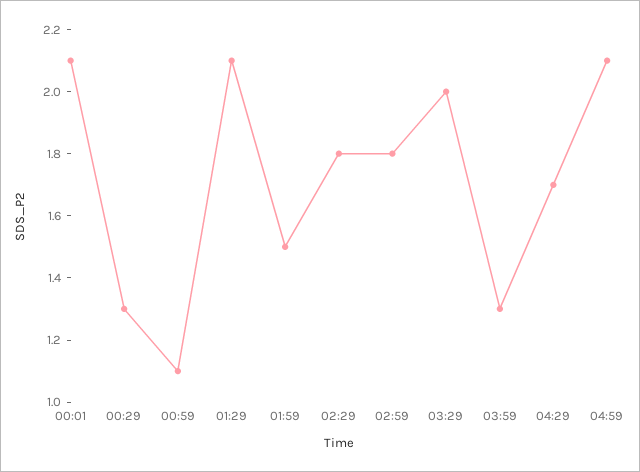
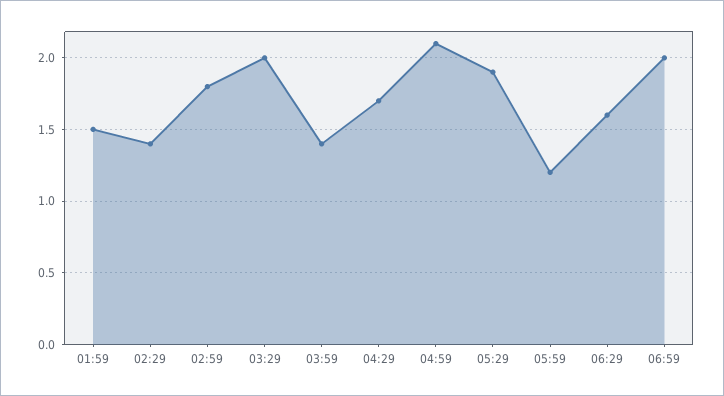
00:01: 2.1 -> none
00:29: 1.3 -> none
00:59: 1.1 -> none
01:29: 2.1 -> none
02:29: 1.8 -> 1.4
03:59: 1.3 -> 1.4
05:29: none -> 1.9
05:59: none -> 1.2
06:29: none -> 1.6
06:59: none -> 2

